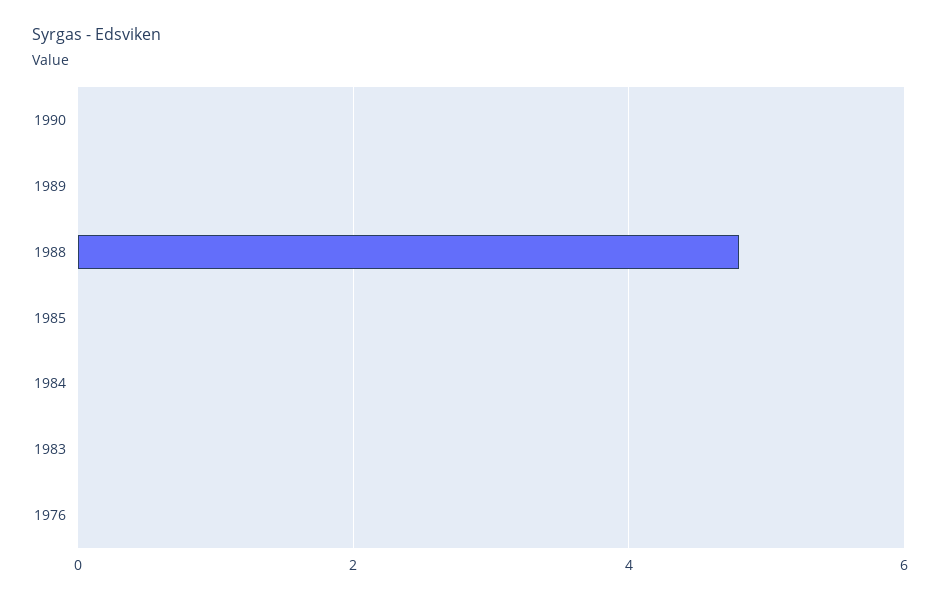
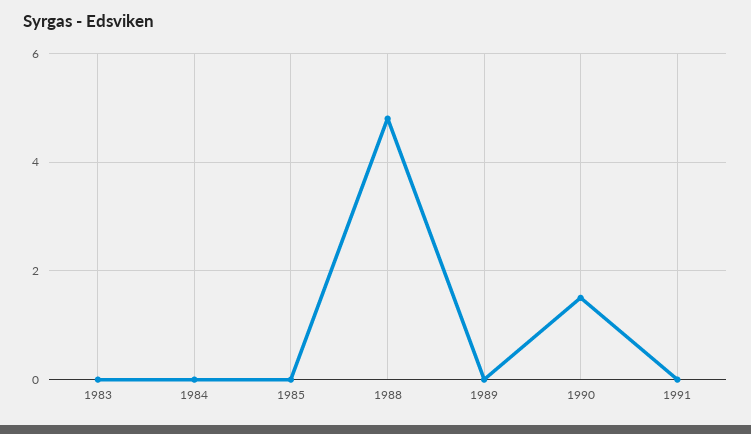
1990: 0 -> 1.5
1976: 0 -> none
1991: none -> 0

